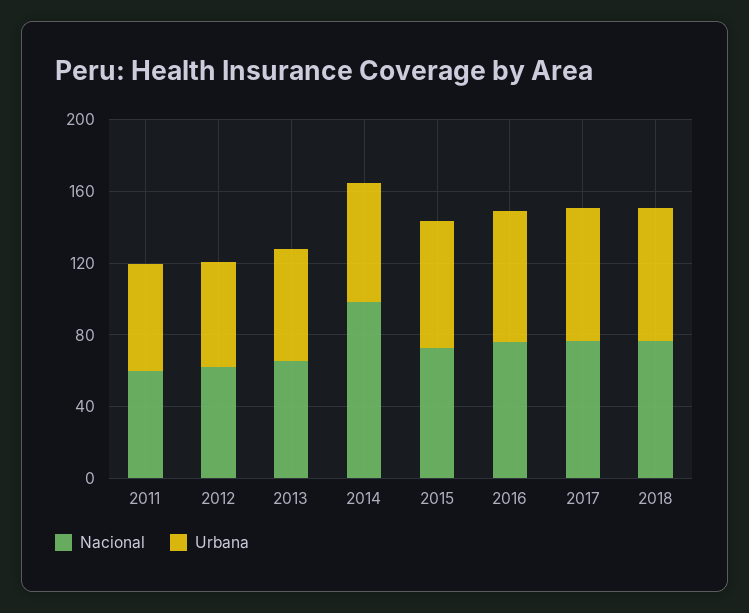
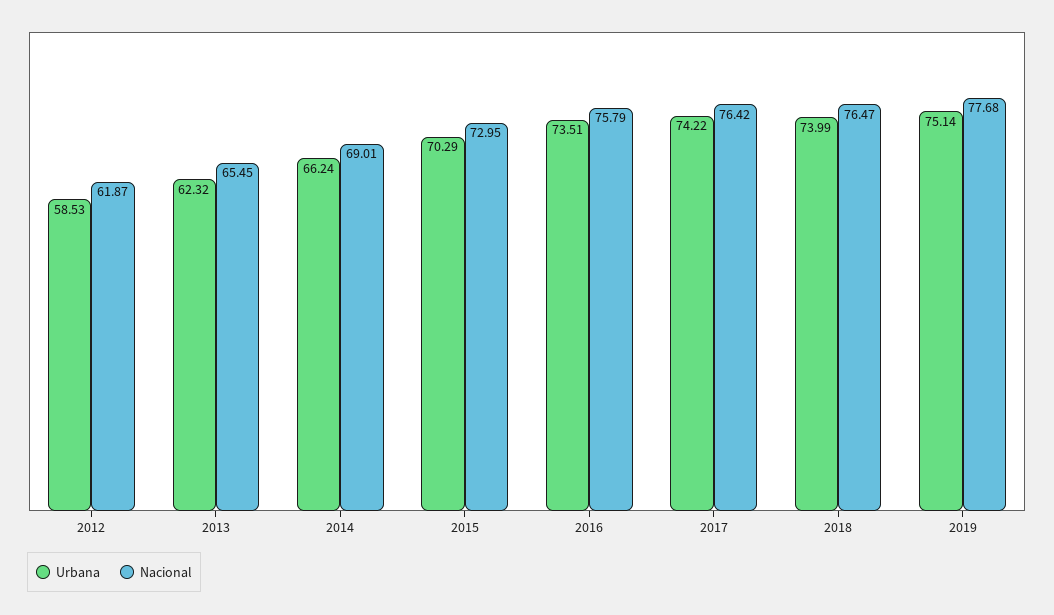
Nacional, 2011: 60 -> none
Urbana, 2011: 60 -> none
Nacional, 2014: 100 -> 69.01
Urbana, 2019: none -> 75.14
Nacional, 2019: none -> 77.68

